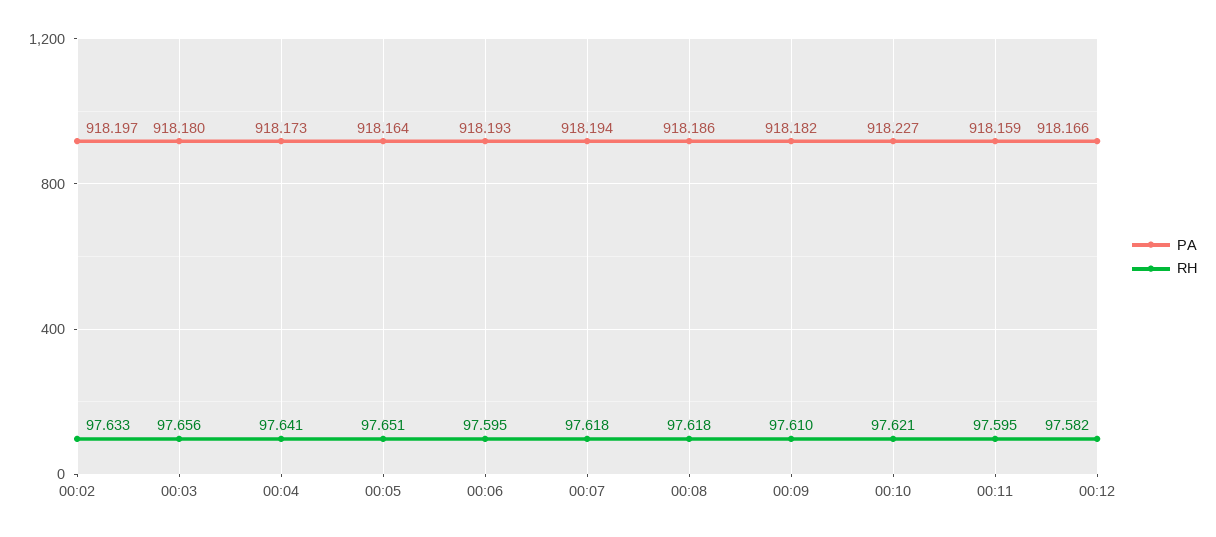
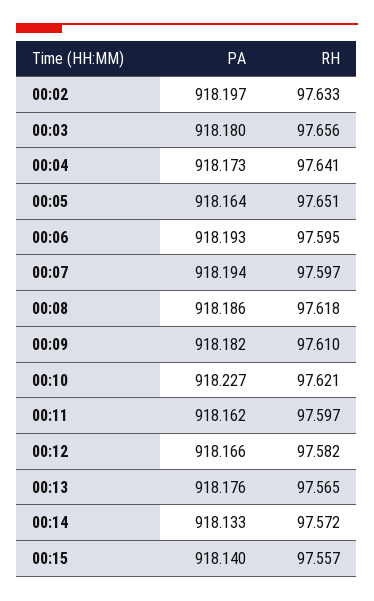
RH, 00:07: 97.618 -> 97.597
PA, 00:11: 918.159 -> 918.162
RH, 00:11: 97.595 -> 97.597
PA, 00:13: none -> 918.176
RH, 00:13: none -> 97.565
PA, 00:14: none -> 918.133
RH, 00:14: none -> 97.572
PA, 00:15: none -> 918.14
RH, 00:15: none -> 97.557

